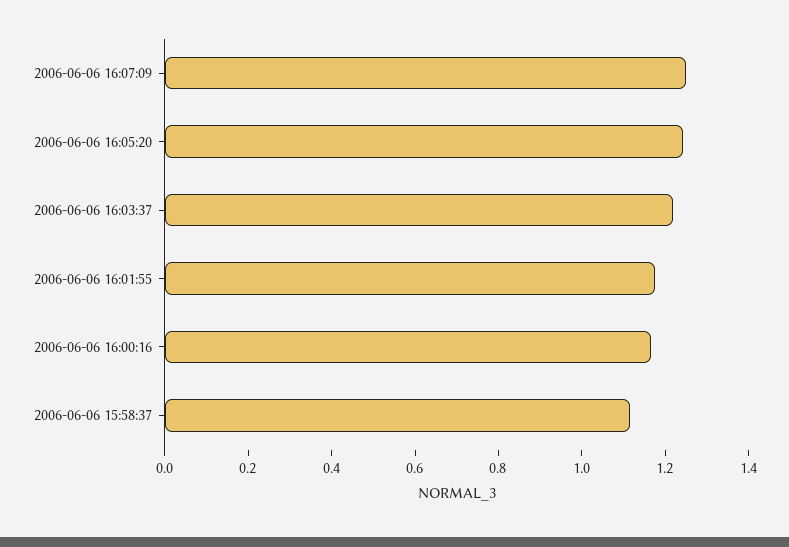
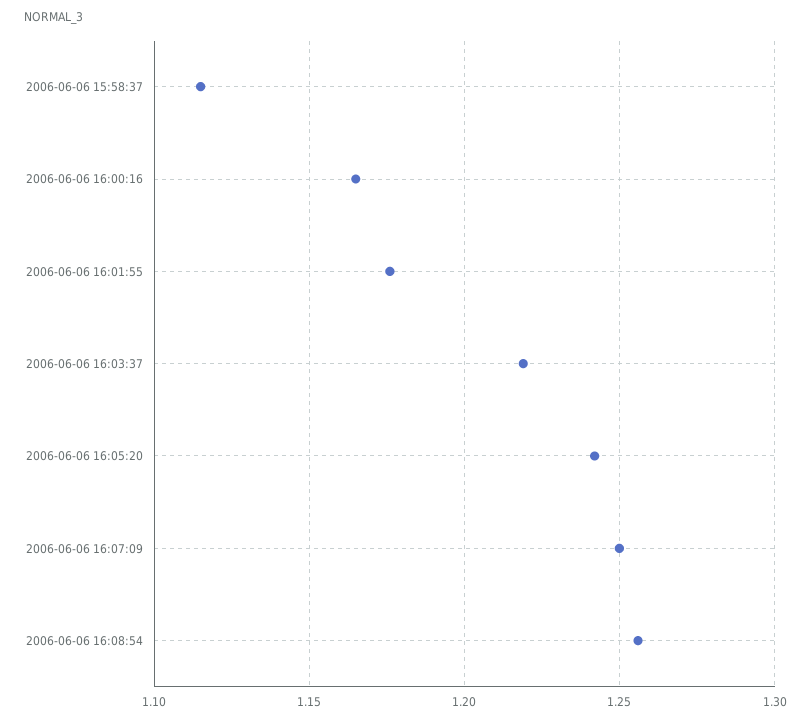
2006-06-06 16:08:54: none -> 1.255

